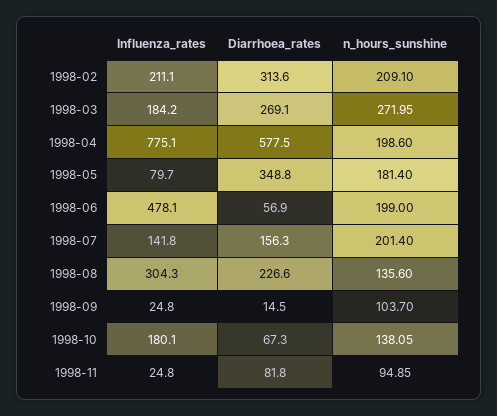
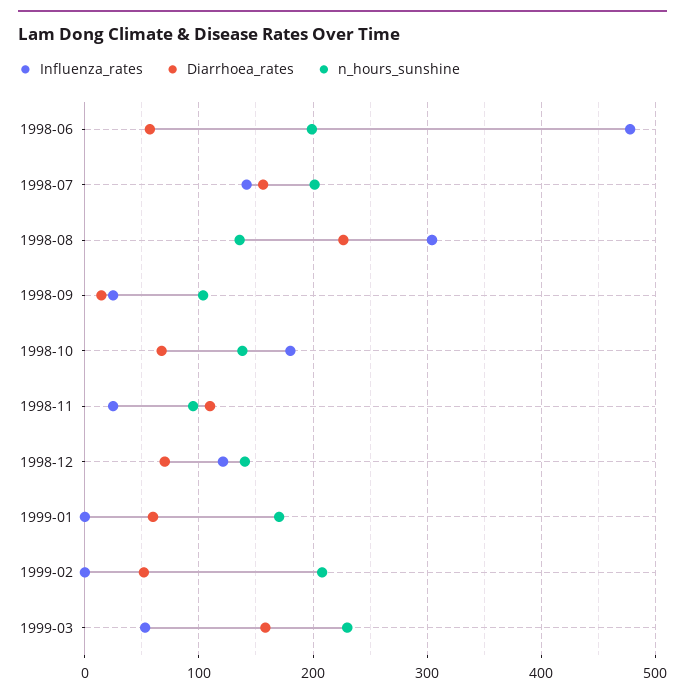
Influenza_rates, 1998-02: 211.1 -> none
Diarrhoea_rates, 1998-02: 313.6 -> none
n_hours_sunshine, 1998-02: 209.1 -> none
Influenza_rates, 1998-03: 184.2 -> none
Diarrhoea_rates, 1998-03: 269.1 -> none
n_hours_sunshine, 1998-03: 271.95 -> none
Influenza_rates, 1998-04: 775.1 -> none
Diarrhoea_rates, 1998-04: 577.5 -> none
n_hours_sunshine, 1998-04: 198.6 -> none
Influenza_rates, 1998-05: 79.7 -> none
Diarrhoea_rates, 1998-05: 348.8 -> none
n_hours_sunshine, 1998-05: 181.4 -> none
Diarrhoea_rates, 1998-11: 81.8 -> 110
Influenza_rates, 1998-12: none -> 120
Diarrhoea_rates, 1998-12: none -> 70
n_hours_sunshine, 1998-12: none -> 140
Influenza_rates, 1999-01: none -> 0
Diarrhoea_rates, 1999-01: none -> 60
n_hours_sunshine, 1999-01: none -> 170
Influenza_rates, 1999-02: none -> 0
Diarrhoea_rates, 1999-02: none -> 50
n_hours_sunshine, 1999-02: none -> 210
Influenza_rates, 1999-03: none -> 50
Diarrhoea_rates, 1999-03: none -> 160
n_hours_sunshine, 1999-03: none -> 230

